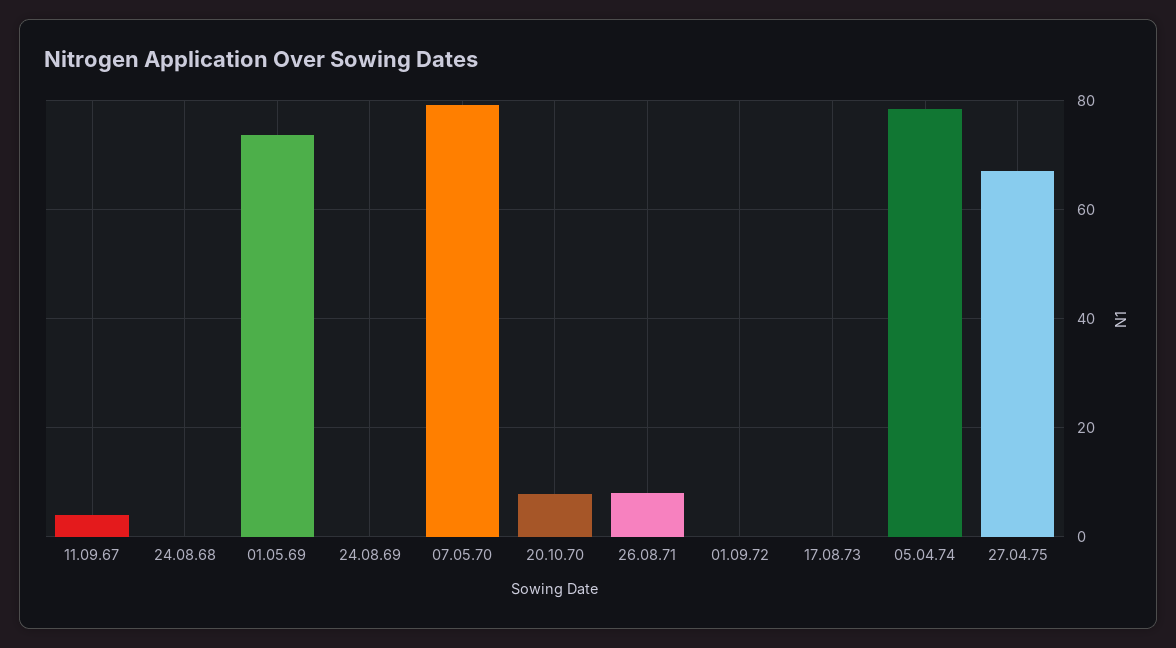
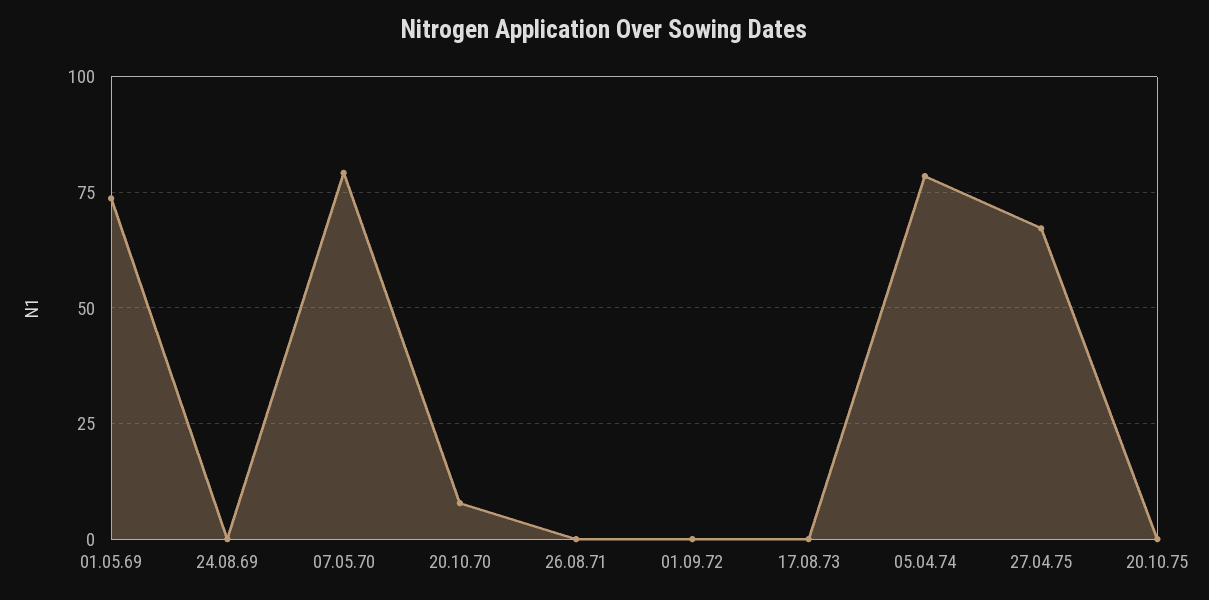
11.09.67: 4 -> none
24.08.68: 0 -> none
26.08.71: 8 -> 0
20.10.75: none -> 0

